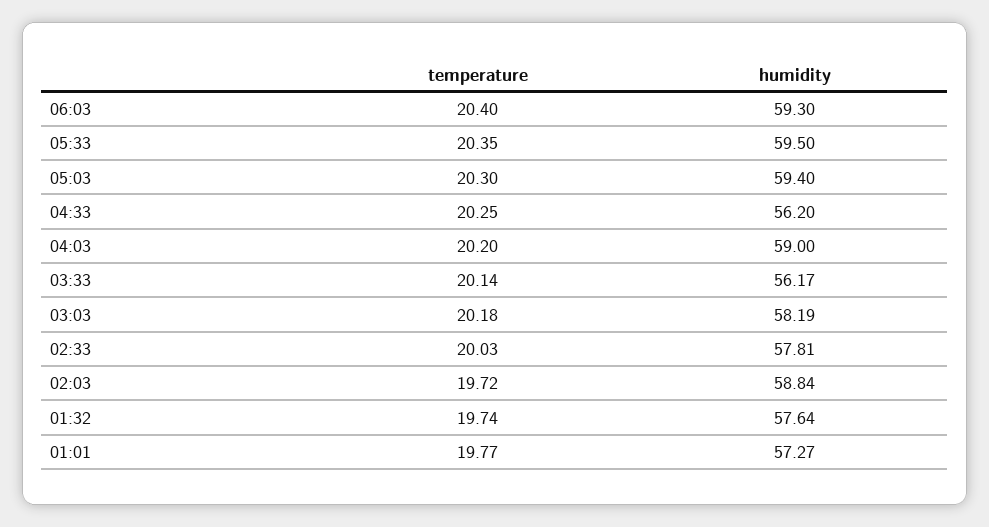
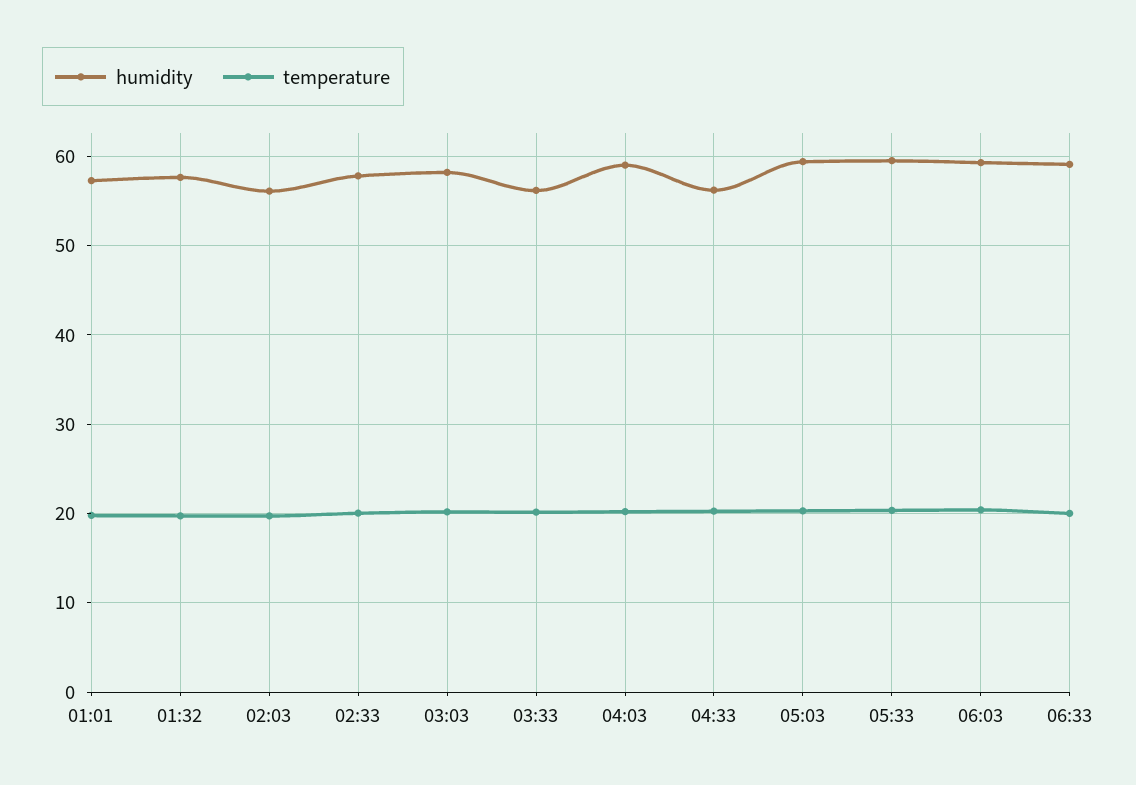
humidity, 02:03: 58.84 -> 56
humidity, 06:33: none -> 59
temperature, 06:33: none -> 20

